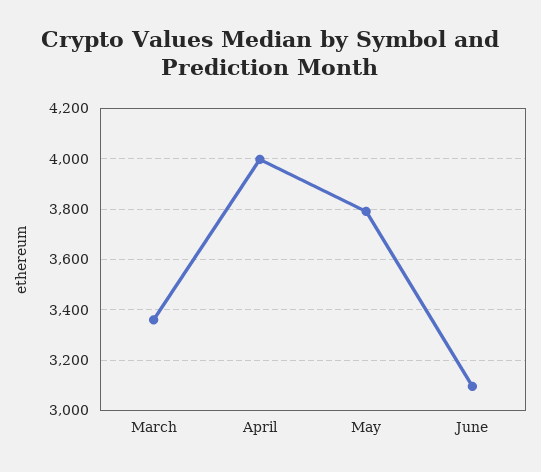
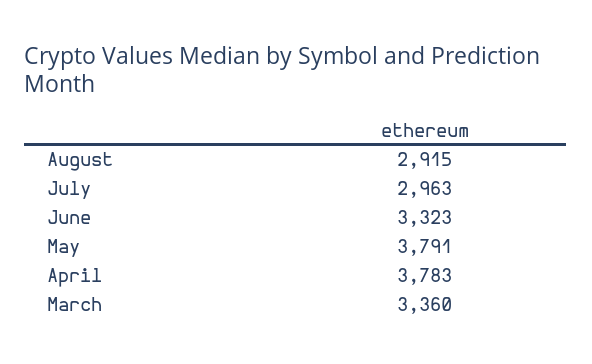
April: 4000 -> 3783
June: 3100 -> 3323
August: none -> 2915
July: none -> 2963

